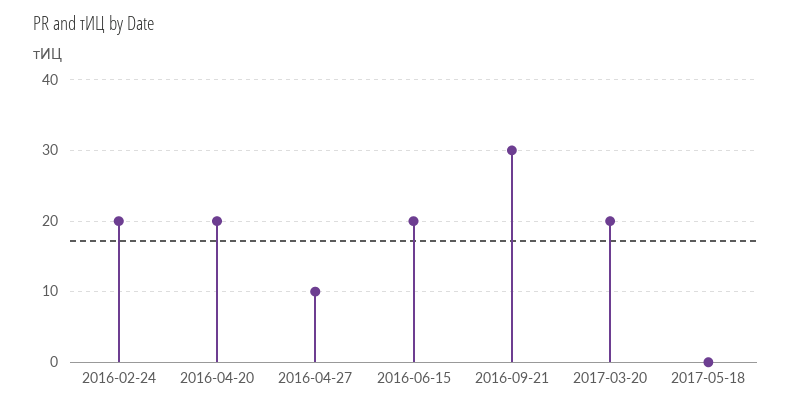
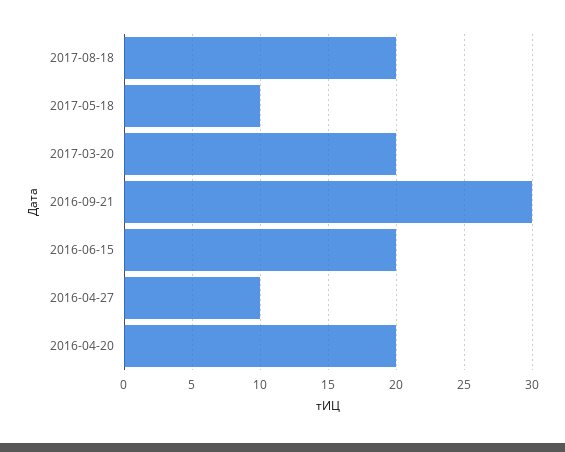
2016-02-24: 20 -> none
2017-05-18: 0 -> 10
2017-08-18: none -> 20

